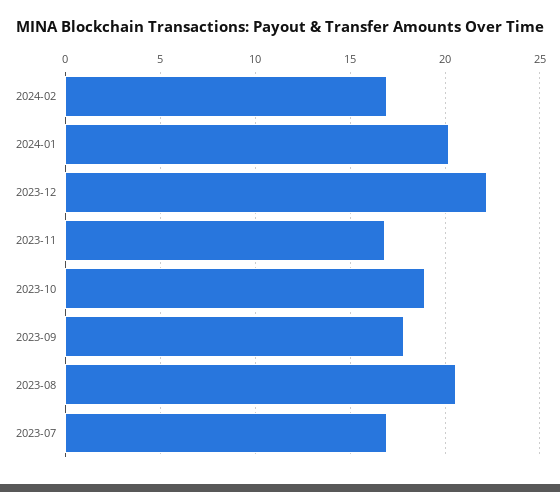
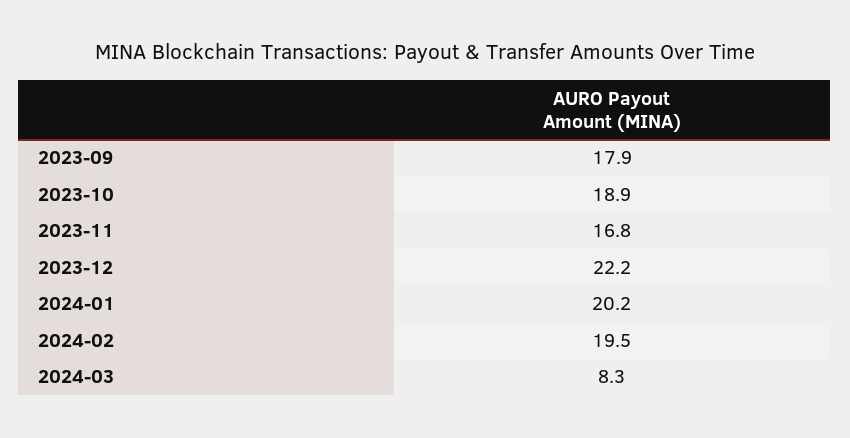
2024-02: 17 -> 19.5
2023-08: 20.5 -> none
2023-07: 17 -> none
2024-03: none -> 8.3

